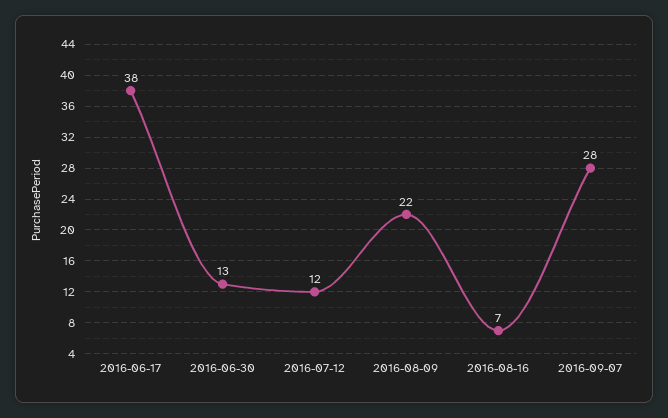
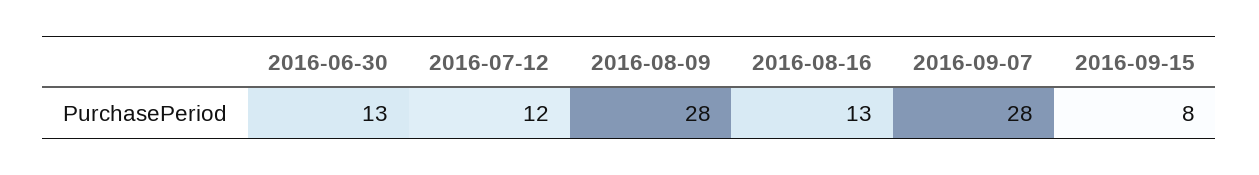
2016-06-17: 38 -> none
2016-08-09: 22 -> 28
2016-08-16: 7 -> 13
2016-09-15: none -> 8

